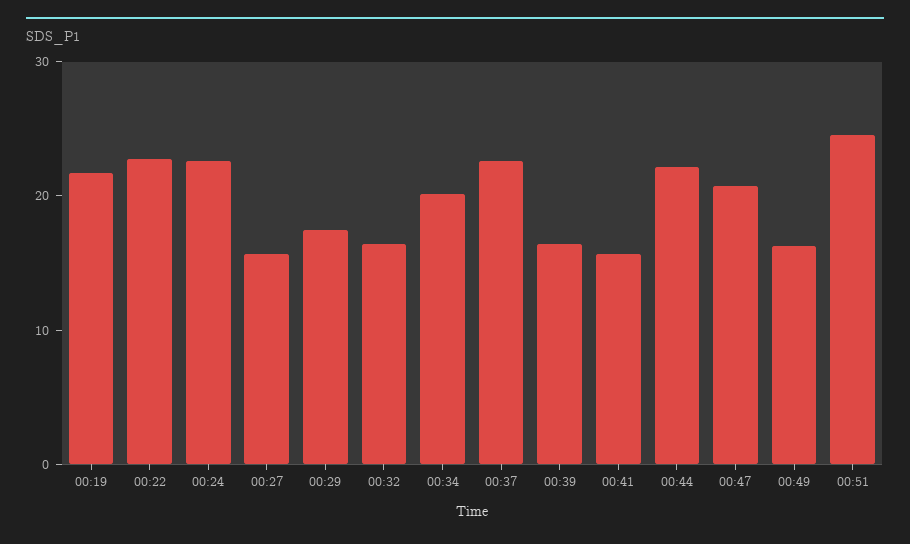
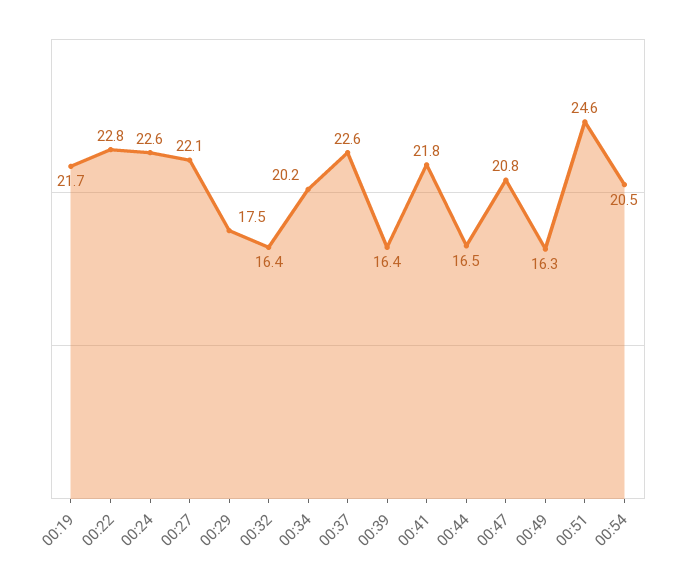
00:27: 16 -> 22.1
00:41: 16 -> 21.8
00:44: 22 -> 16.5
00:54: none -> 20.5

